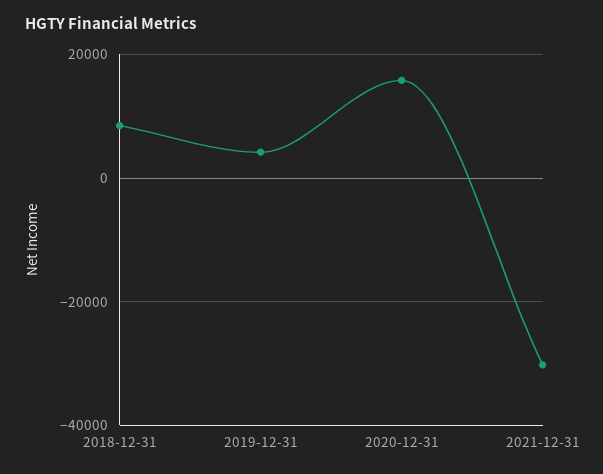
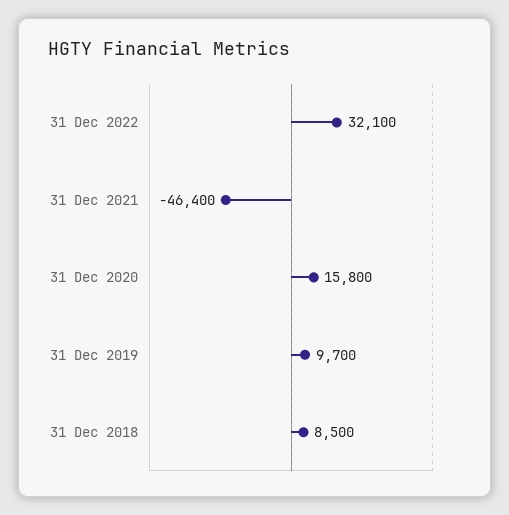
2019-12-31: 4000 -> 9700
2021-12-31: -30000 -> -46400
31 Dec 2022: none -> 32100

